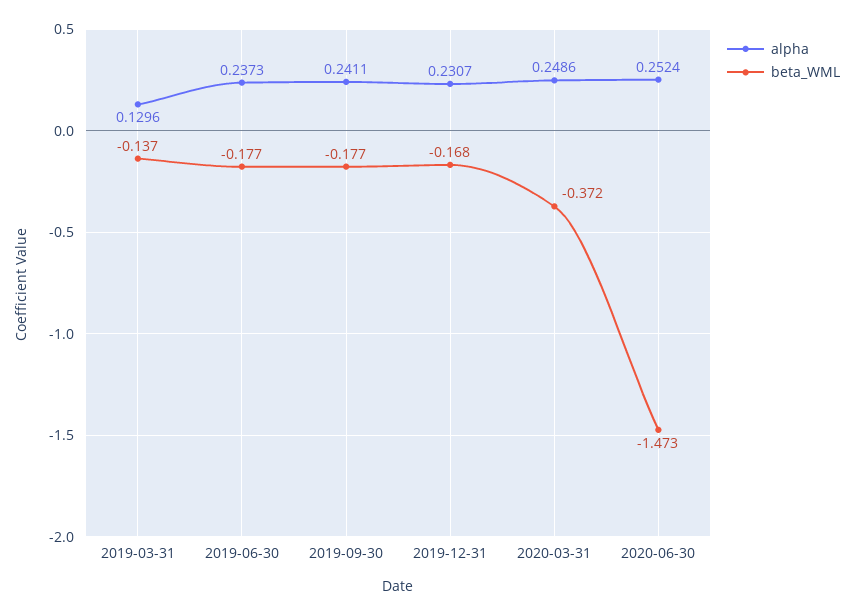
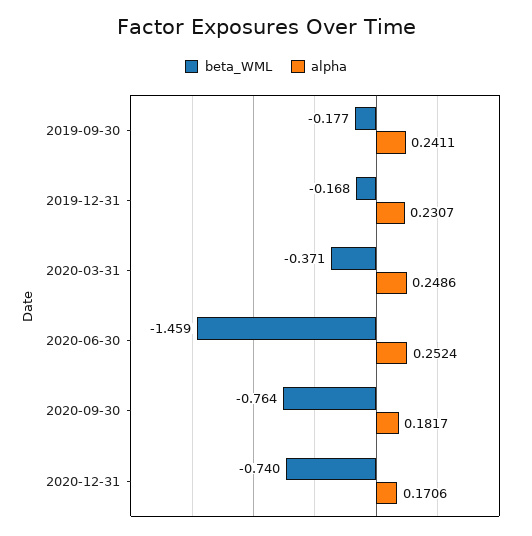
alpha, 2019-03-31: 0.1296 -> none
beta_WML, 2019-03-31: -0.137 -> none
alpha, 2019-06-30: 0.2373 -> none
beta_WML, 2019-06-30: -0.177 -> none
beta_WML, 2020-03-31: -0.372 -> -0.371
beta_WML, 2020-06-30: -1.473 -> -1.459
beta_WML, 2020-09-30: none -> -0.764
alpha, 2020-09-30: none -> 0.1817
beta_WML, 2020-12-31: none -> -0.74
alpha, 2020-12-31: none -> 0.1706

